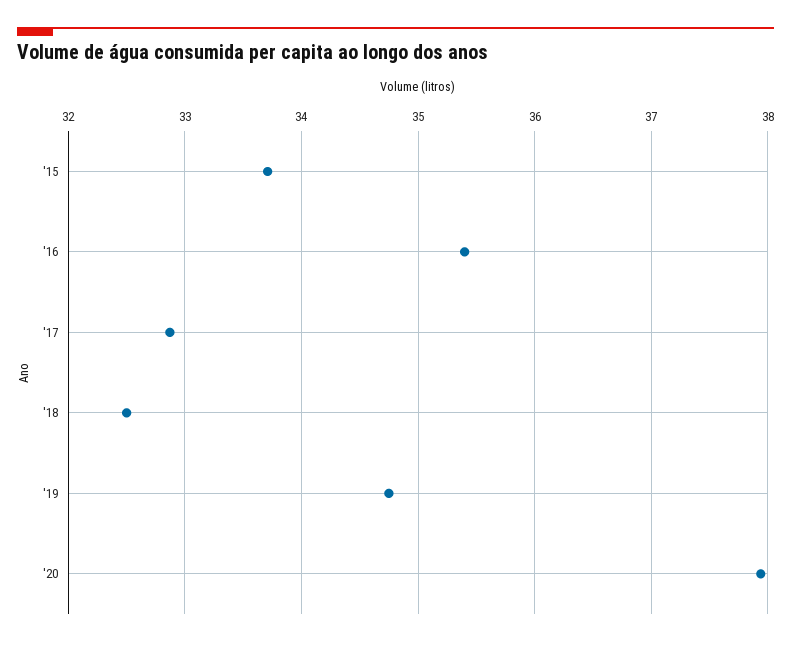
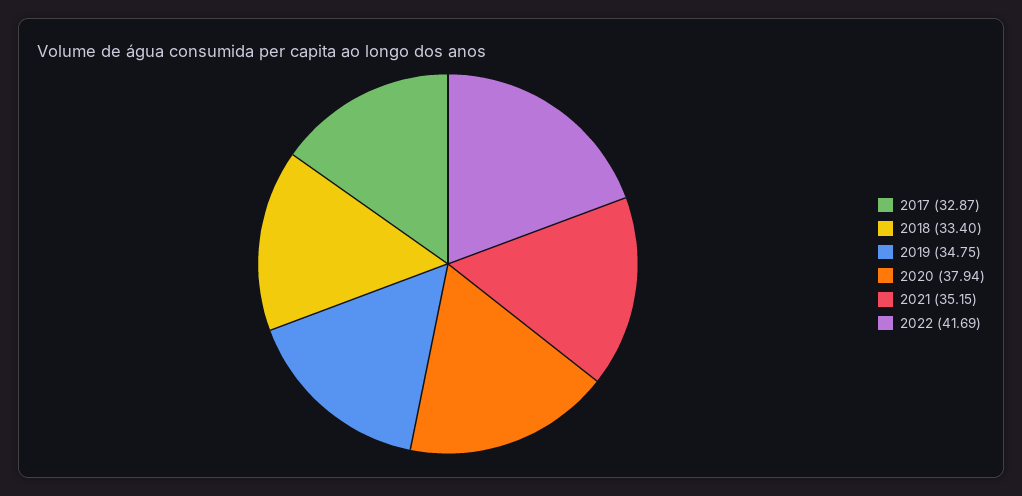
'15: 33.7 -> none
'16: 35.4 -> none
'18: 32.5 -> 33.4
2021: none -> 35.15
2022: none -> 41.69

